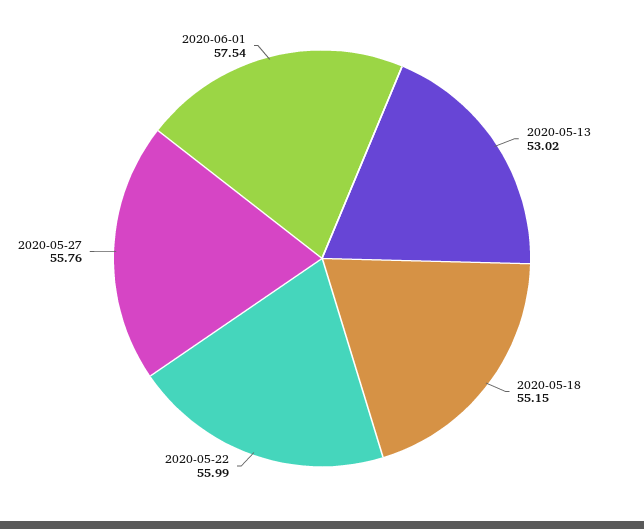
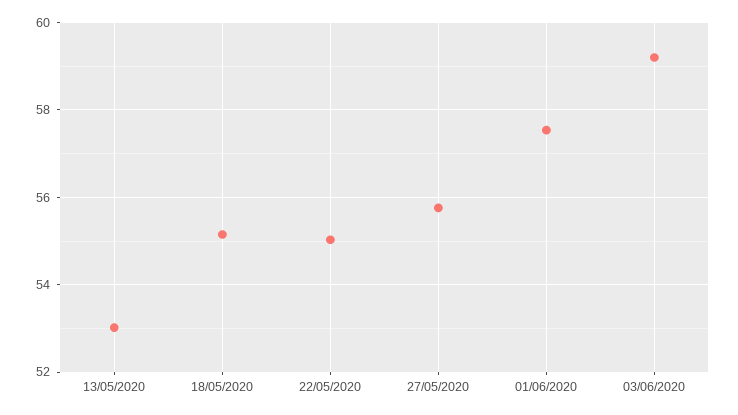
2020-05-22: 55.99 -> 55
03/06/2020: none -> 59.2

